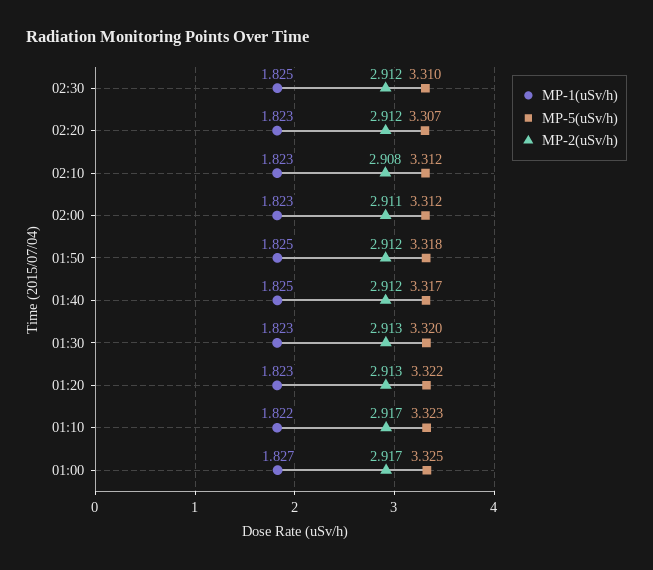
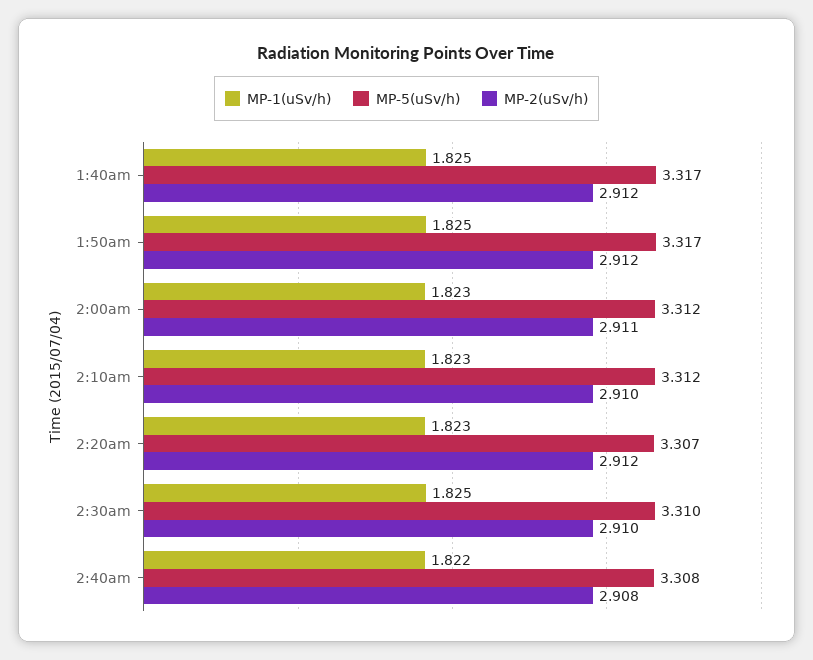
MP-2(uSv/h), 02:30: 2.912 -> 2.91
MP-2(uSv/h), 02:10: 2.908 -> 2.91
MP-5(uSv/h), 01:50: 3.318 -> 3.317
MP-1(uSv/h), 01:30: 1.823 -> none
MP-5(uSv/h), 01:30: 3.32 -> none
MP-2(uSv/h), 01:30: 2.913 -> none
MP-1(uSv/h), 01:20: 1.823 -> none
MP-5(uSv/h), 01:20: 3.322 -> none
MP-2(uSv/h), 01:20: 2.913 -> none
MP-1(uSv/h), 01:10: 1.822 -> none
MP-5(uSv/h), 01:10: 3.323 -> none
MP-2(uSv/h), 01:10: 2.917 -> none
MP-1(uSv/h), 01:00: 1.827 -> none
MP-5(uSv/h), 01:00: 3.325 -> none
MP-2(uSv/h), 01:00: 2.917 -> none
MP-1(uSv/h), 2:40am: none -> 1.822
MP-5(uSv/h), 2:40am: none -> 3.308
MP-2(uSv/h), 2:40am: none -> 2.908

